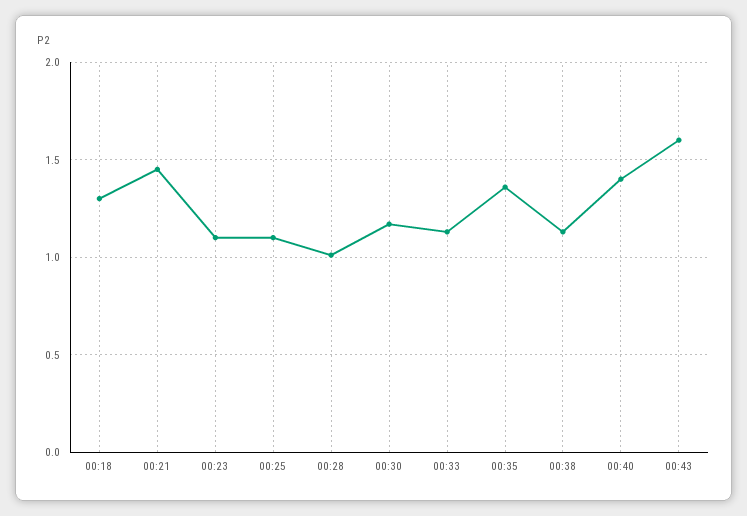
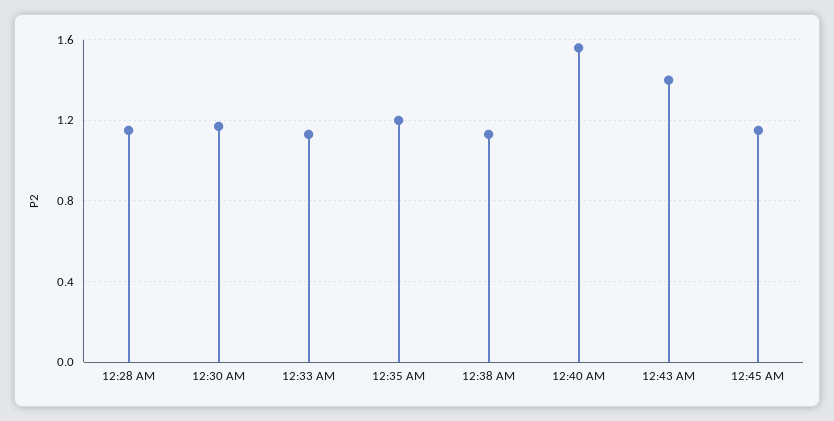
00:18: 1.3 -> none
00:21: 1.45 -> none
00:23: 1.1 -> none
00:25: 1.1 -> none
00:28: 1 -> 1.15
00:35: 1.35 -> 1.2
00:40: 1.4 -> 1.55
00:43: 1.6 -> 1.4
12:45 AM: none -> 1.15

